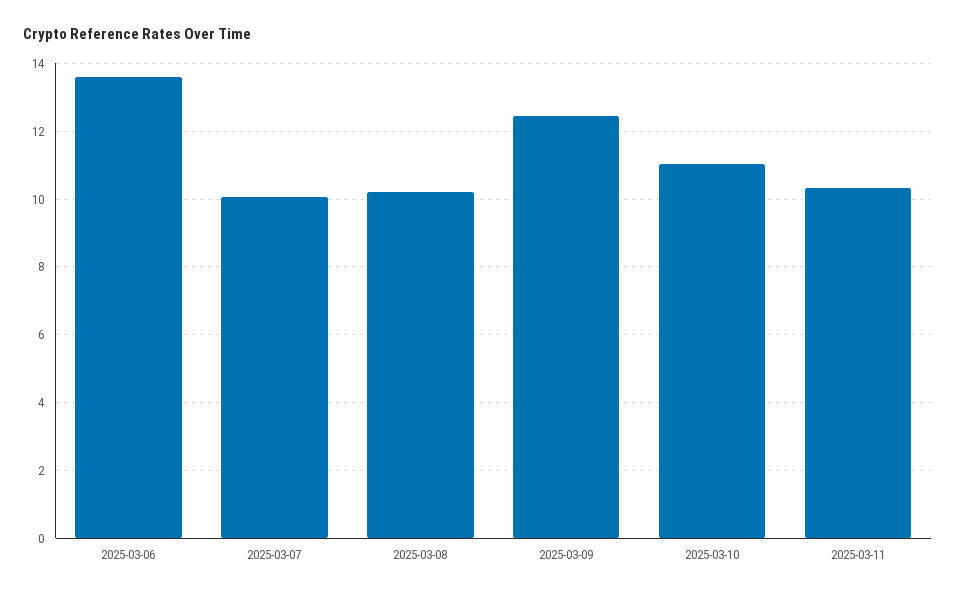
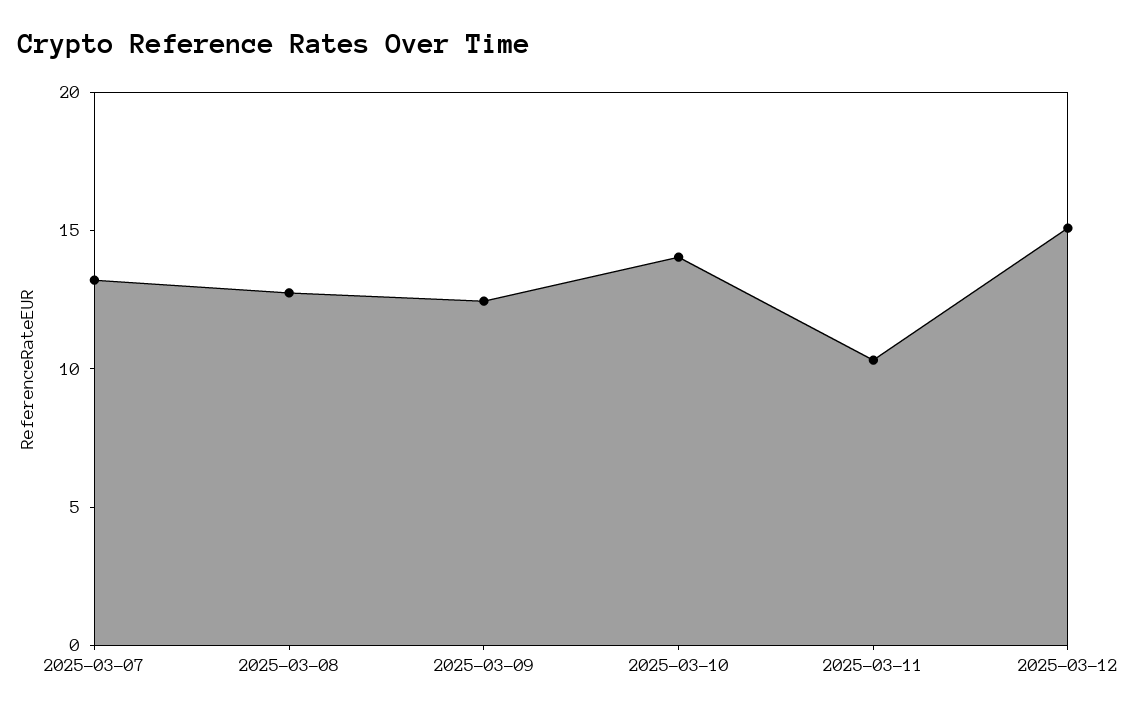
2025-03-06: 13.6 -> none
2025-03-07: 10 -> 13
2025-03-08: 10.2 -> 13
2025-03-10: 11 -> 14
2025-03-12: none -> 15

